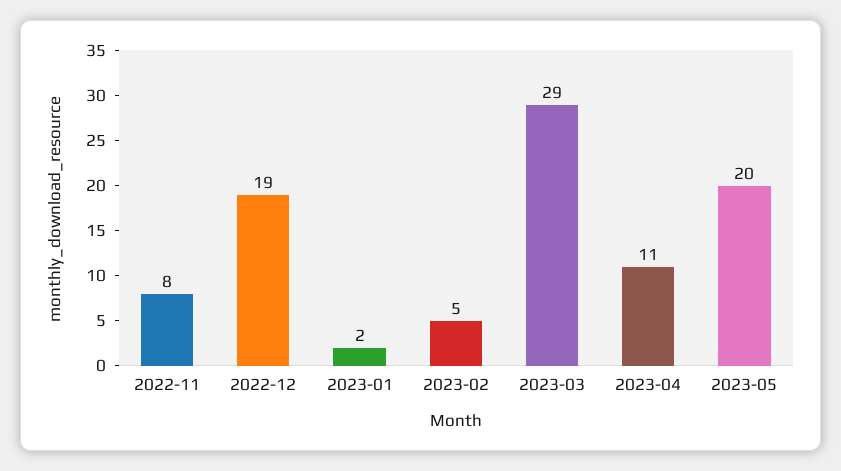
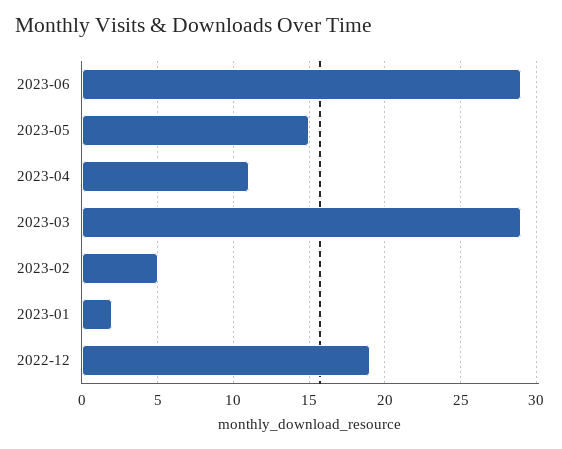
2022-11: 8 -> none
2023-05: 20 -> 15
2023-06: none -> 29

